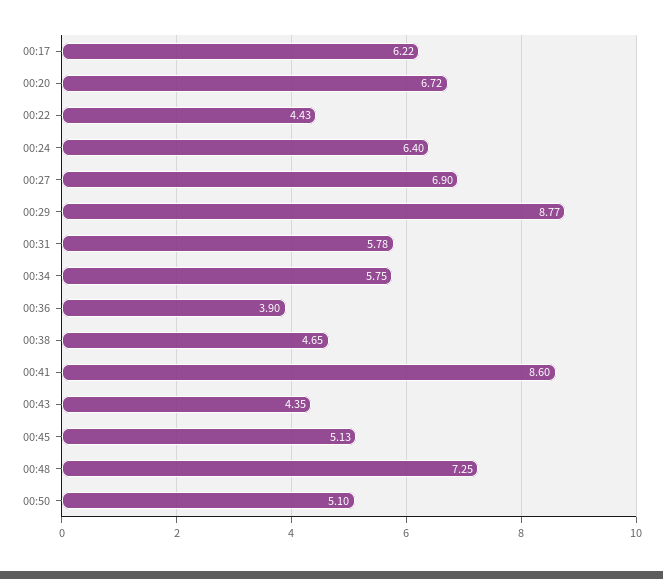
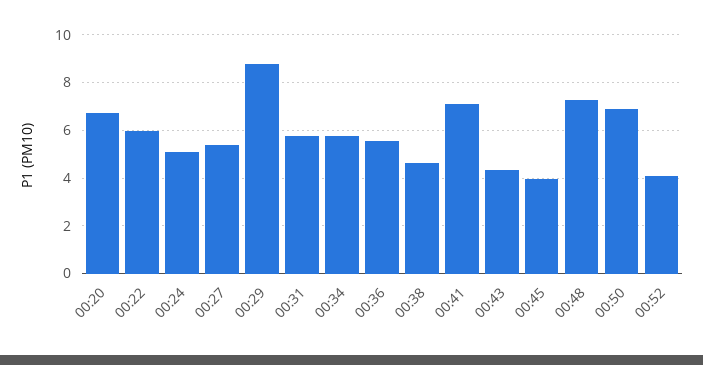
00:17: 6.22 -> none
00:22: 4.43 -> 6
00:24: 6.4 -> 5
00:27: 6.9 -> 5.5
00:36: 3.9 -> 5.5
00:41: 8.6 -> 7
00:45: 5.13 -> 4
00:50: 5.1 -> 7
00:52: none -> 4

